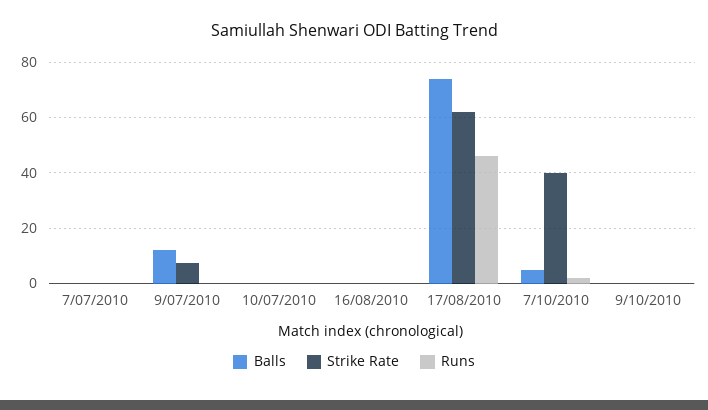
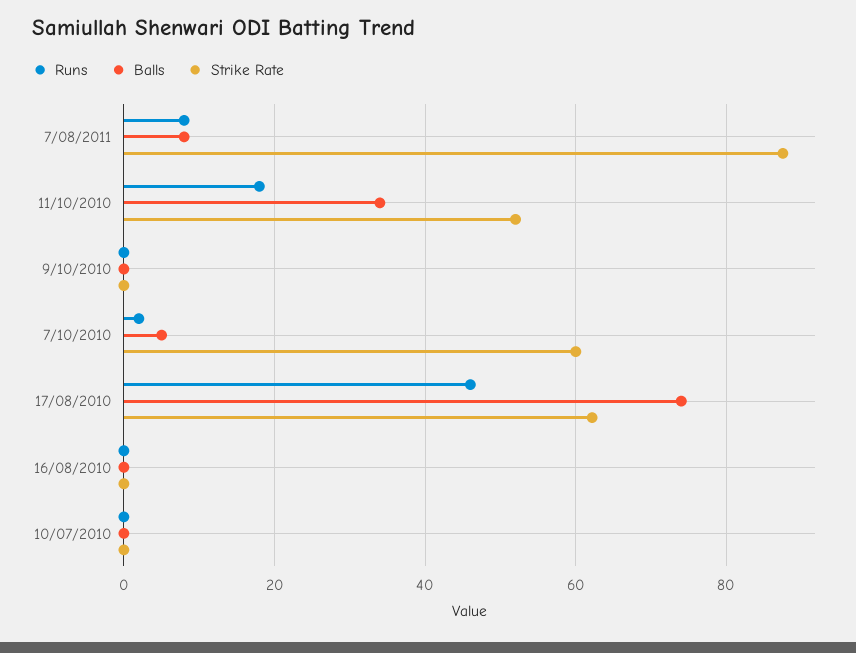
Balls, 7/07/2010: 0 -> none
Strike Rate, 7/07/2010: 0 -> none
Runs, 7/07/2010: 0 -> none
Balls, 9/07/2010: 12.5 -> none
Strike Rate, 9/07/2010: 7.5 -> none
Runs, 9/07/2010: 0 -> none
Strike Rate, 7/10/2010: 40 -> 60
Runs, 7/08/2011: none -> 8
Balls, 7/08/2011: none -> 8
Strike Rate, 7/08/2011: none -> 88
Runs, 11/10/2010: none -> 18
Balls, 11/10/2010: none -> 34
Strike Rate, 11/10/2010: none -> 52

